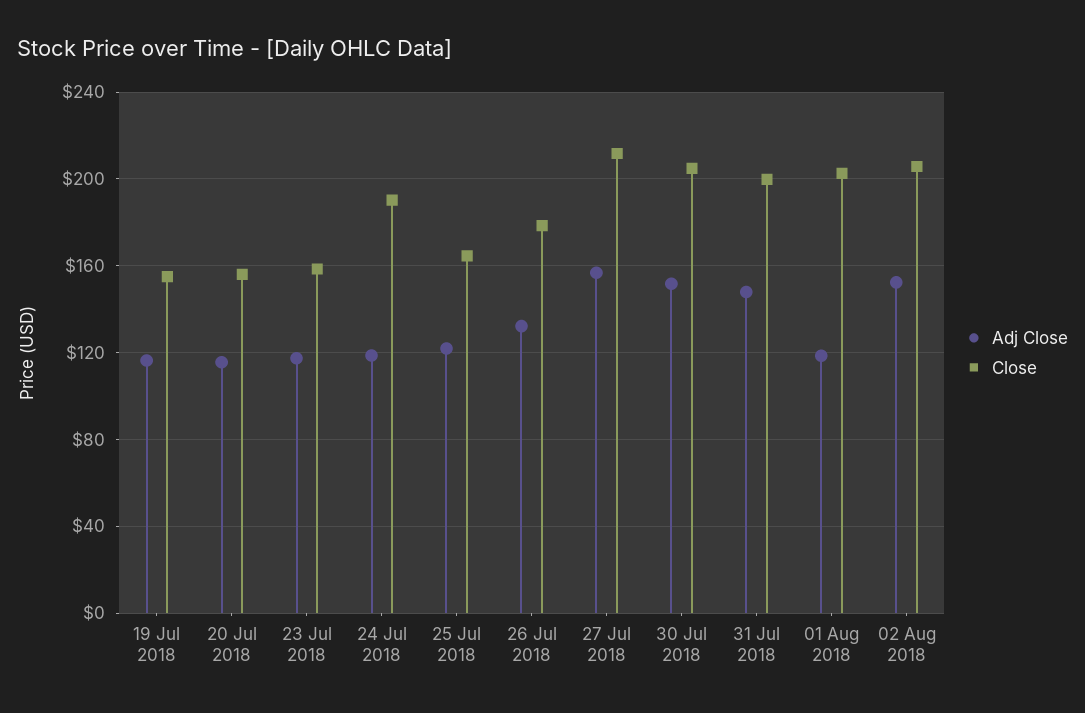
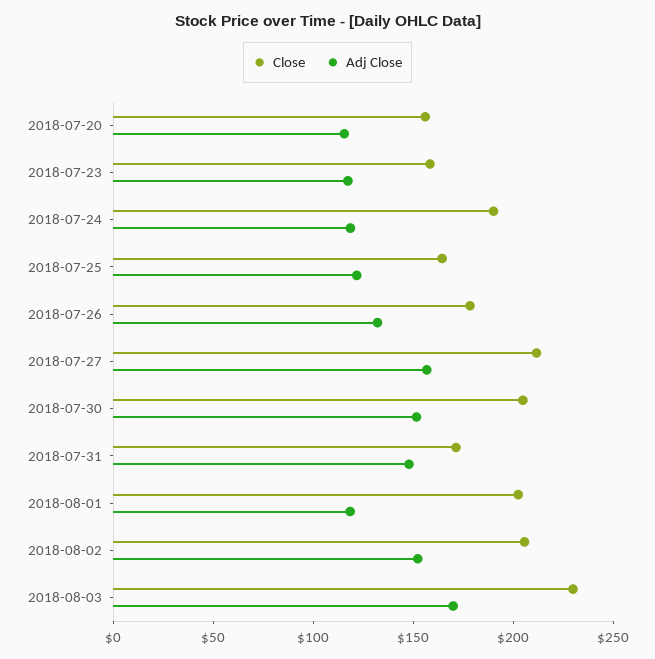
Adj Close, 19 Jul 2018: 115 -> none
Close, 19 Jul 2018: 155 -> none
Close, 31 Jul 2018: 200 -> 170
Close, 2018-08-03: none -> 230
Adj Close, 2018-08-03: none -> 170

